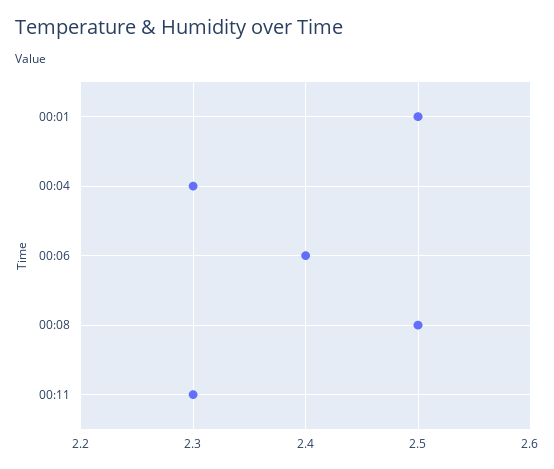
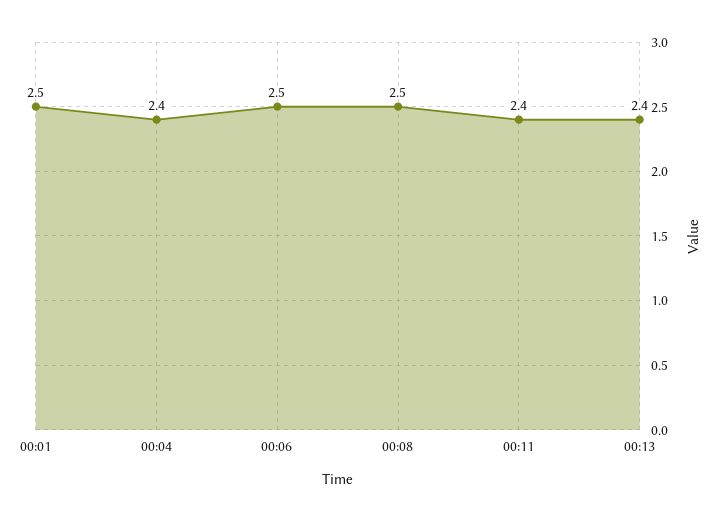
00:04: 2.3 -> 2.4
00:06: 2.4 -> 2.5
00:11: 2.3 -> 2.4
00:13: none -> 2.4

